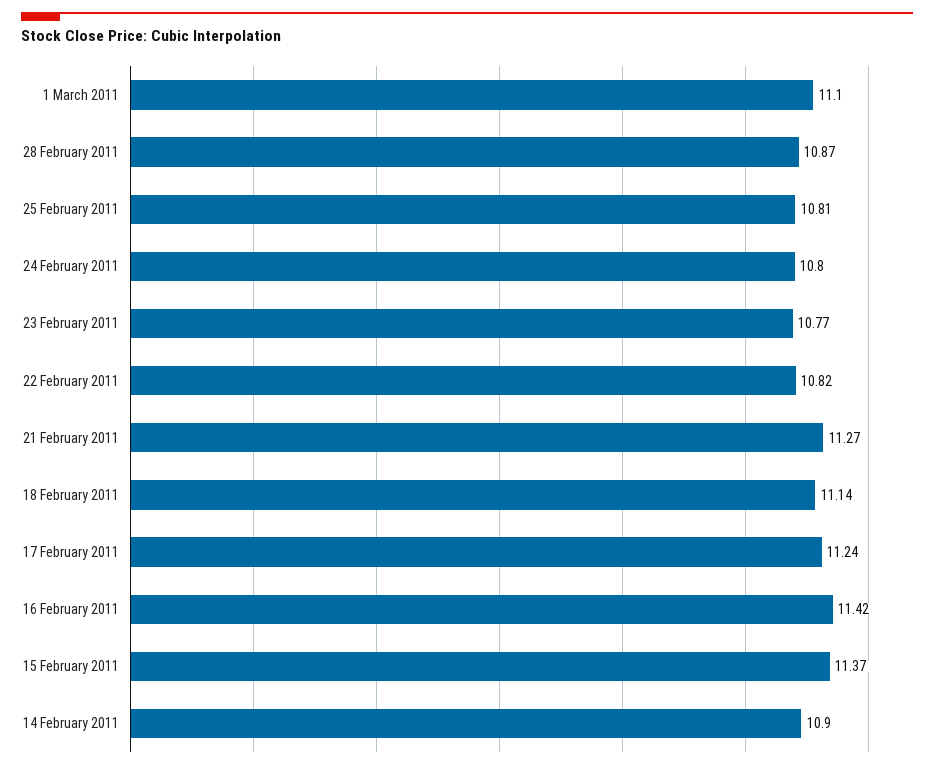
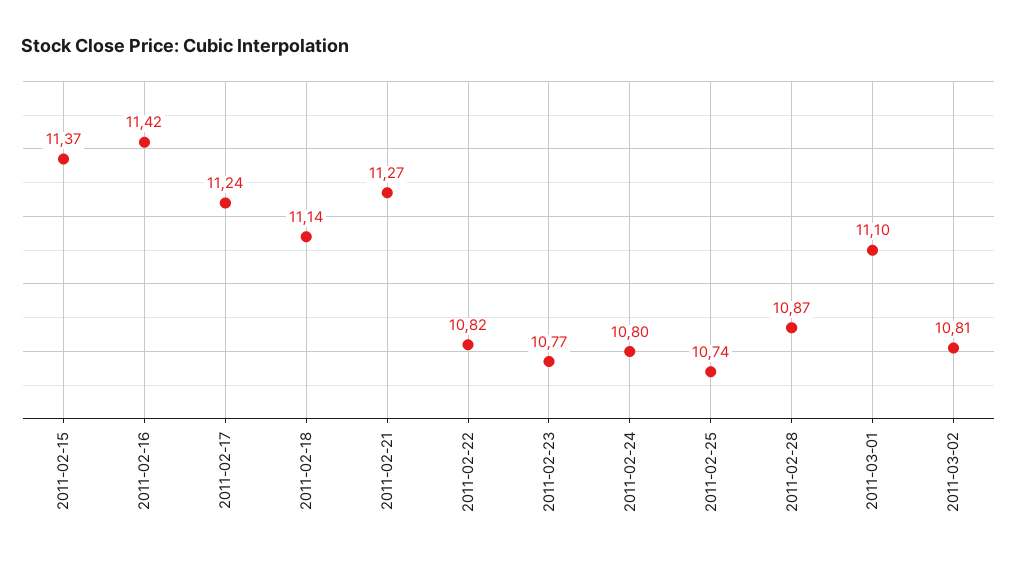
25 February 2011: 10.81 -> 10.74
14 February 2011: 10.9 -> none
2011-03-02: none -> 10.81

